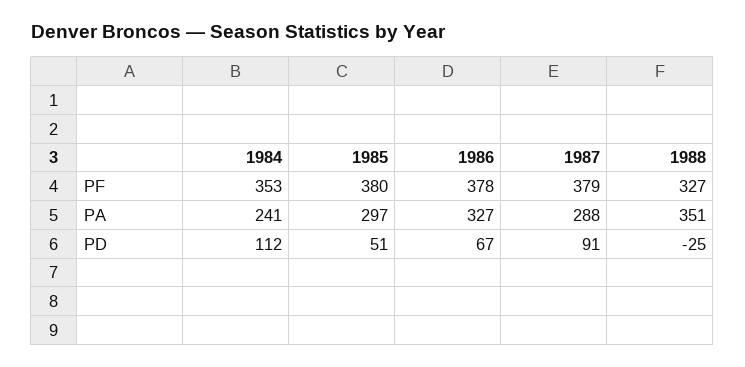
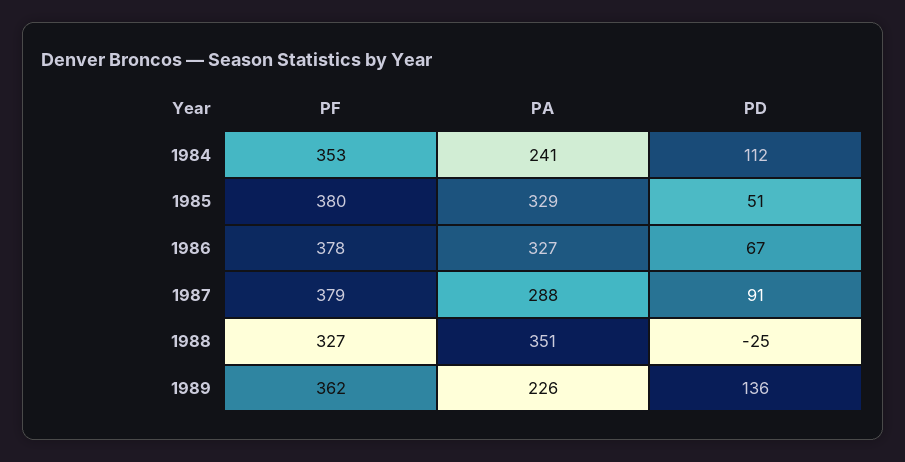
1985, PA: 297 -> 329
1989, PF: none -> 362
1989, PA: none -> 226
1989, PD: none -> 136

